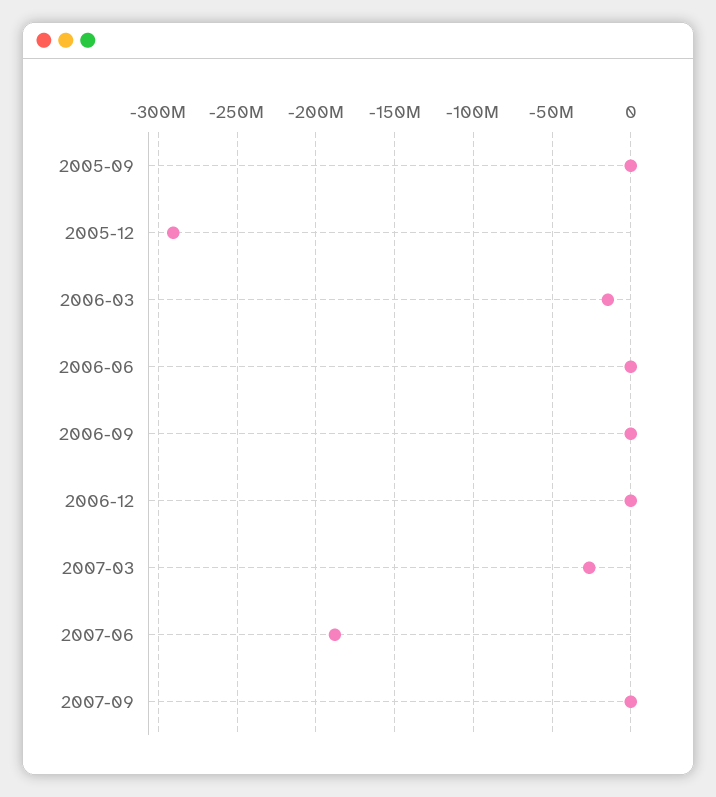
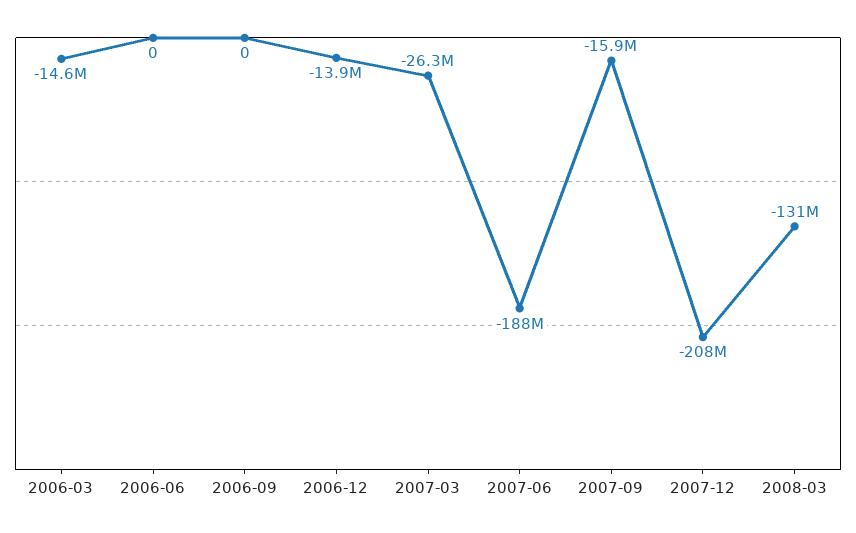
2005-09: 0 -> none
2005-12: -290000000 -> none
2006-12: 0 -> -13900000
2007-09: 0 -> -15900000
2007-12: none -> -208000000
2008-03: none -> -131000000

